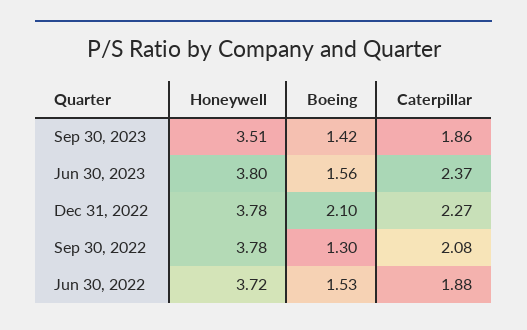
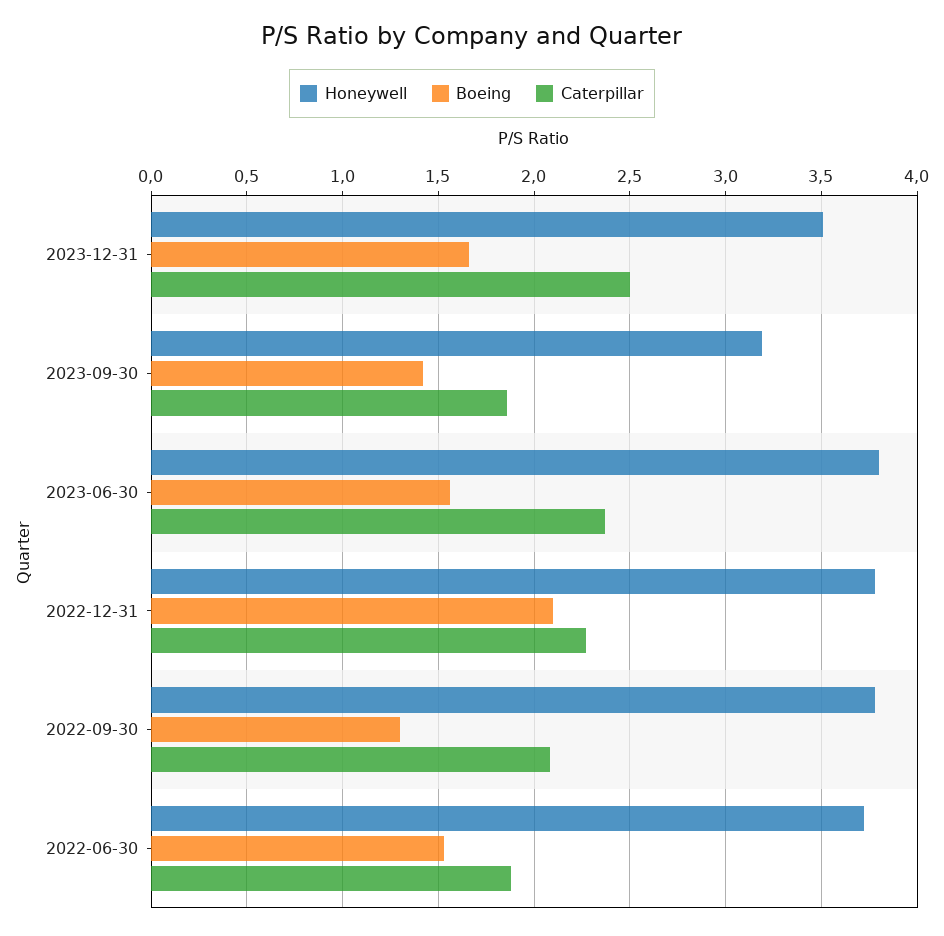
Honeywell, Sep 30, 2023: 3.51 -> 3.2
Honeywell, 2023-12-31: none -> 3.5
Boeing, 2023-12-31: none -> 1.65
Caterpillar, 2023-12-31: none -> 2.5

